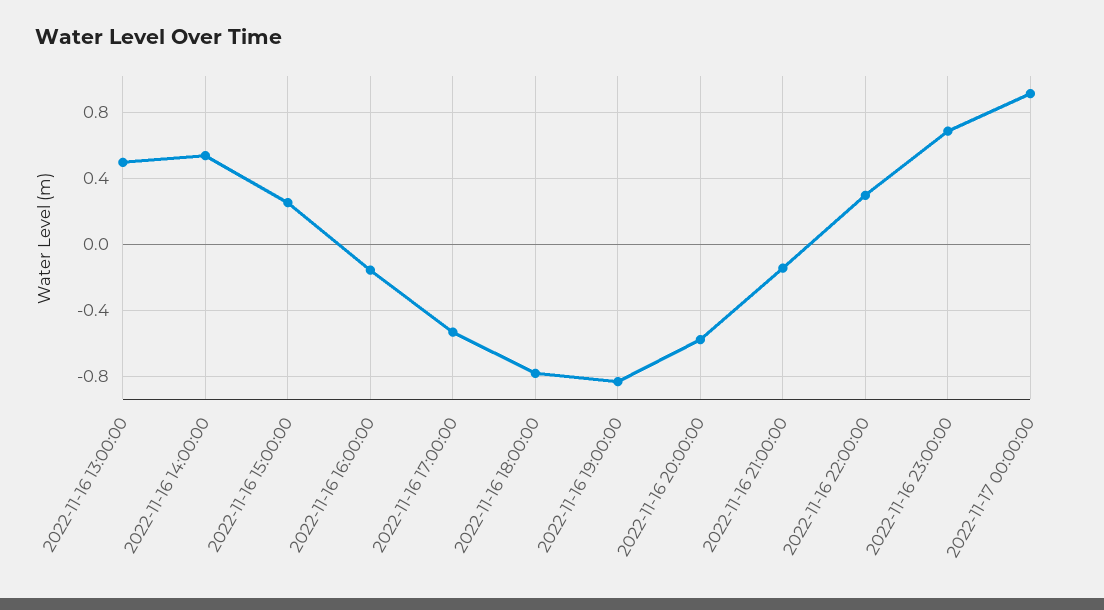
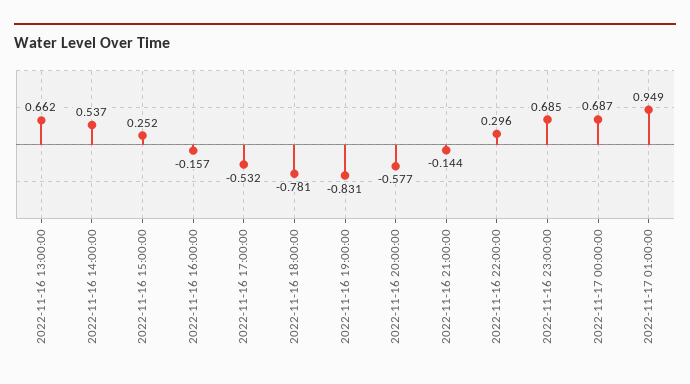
2022-11-16 13:00:00: 0.5 -> 0.662
2022-11-17 00:00:00: 0.9 -> 0.687
2022-11-17 01:00:00: none -> 0.949

